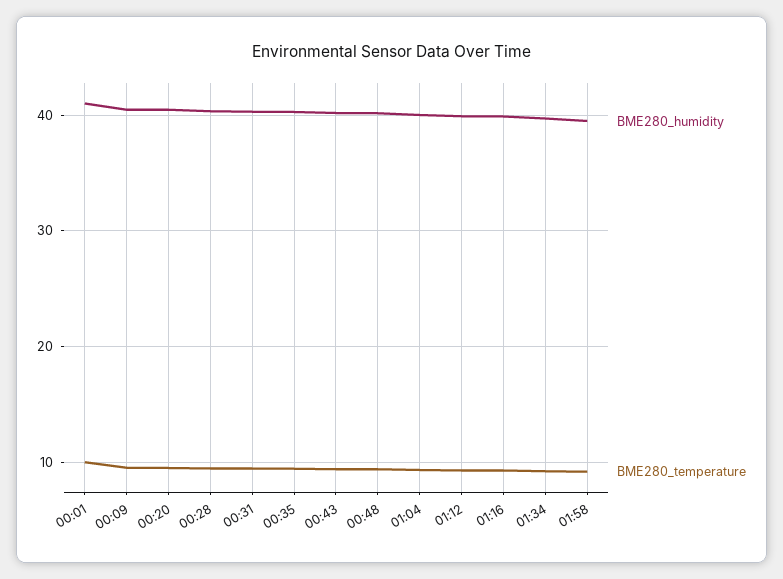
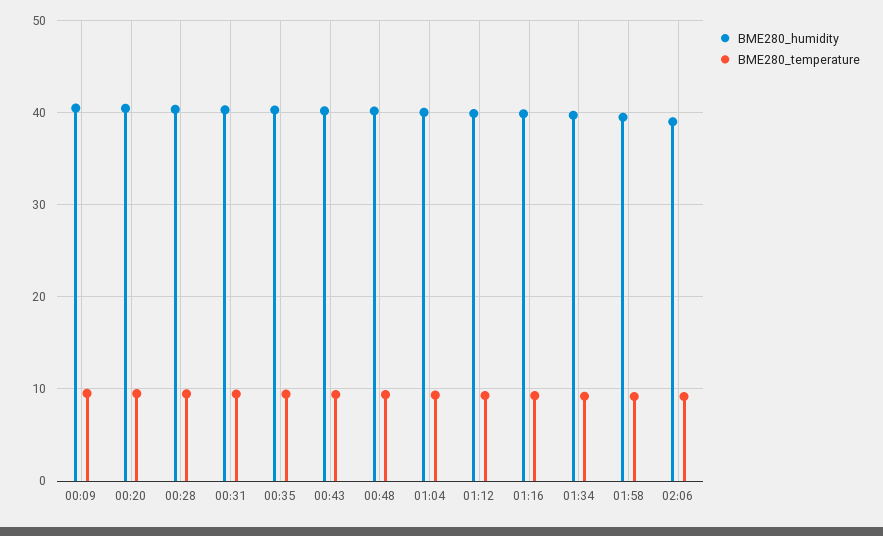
BME280_humidity, 00:01: 41 -> none
BME280_temperature, 00:01: 10 -> none
BME280_humidity, 02:06: none -> 39
BME280_temperature, 02:06: none -> 9

